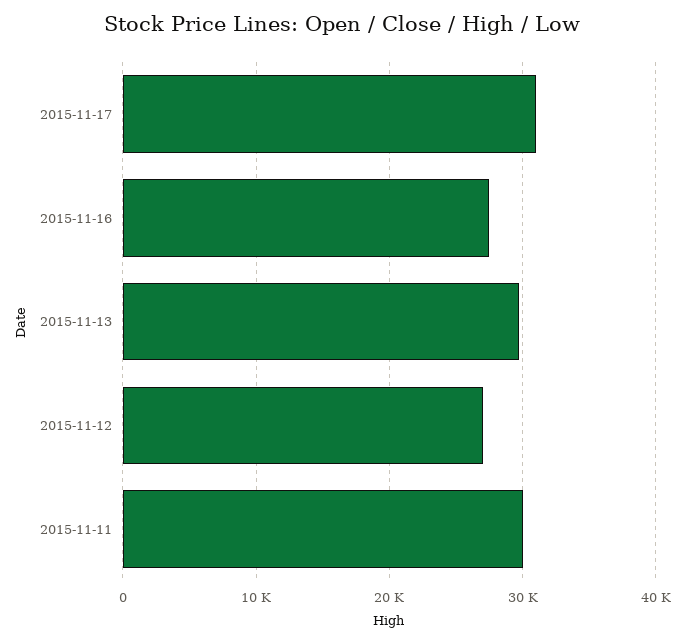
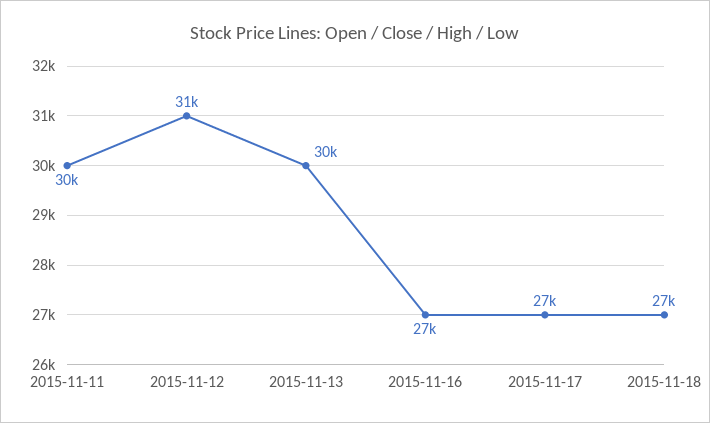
2015-11-17: 31000 -> 27000
2015-11-12: 27000 -> 31000
2015-11-18: none -> 27000

